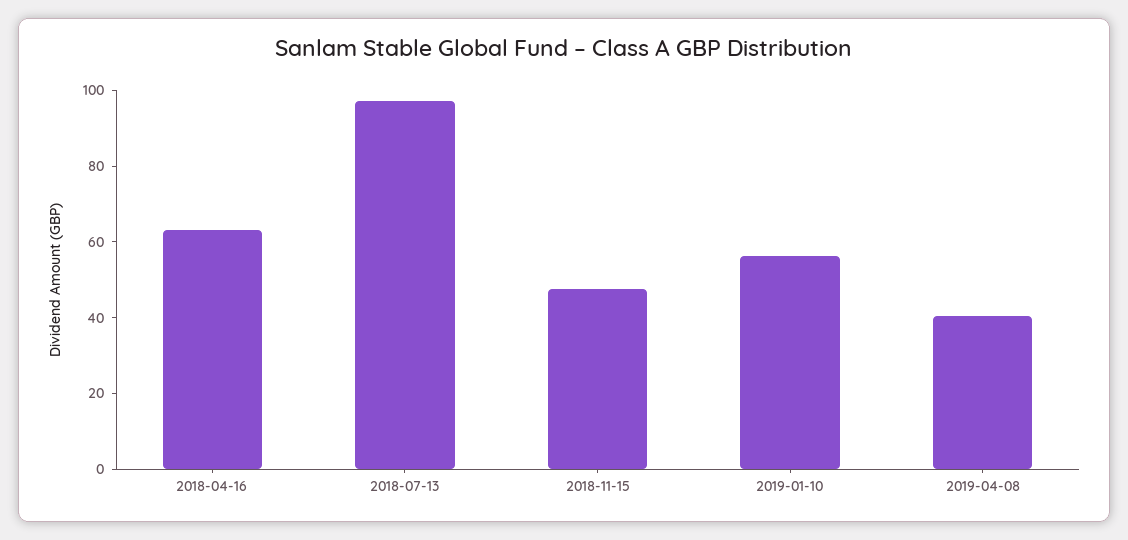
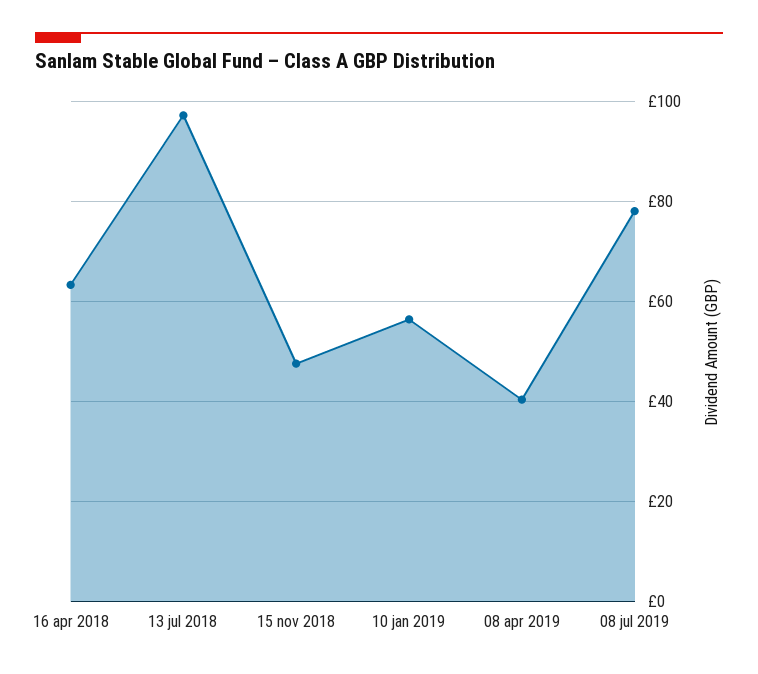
08 jul 2019: none -> 78

